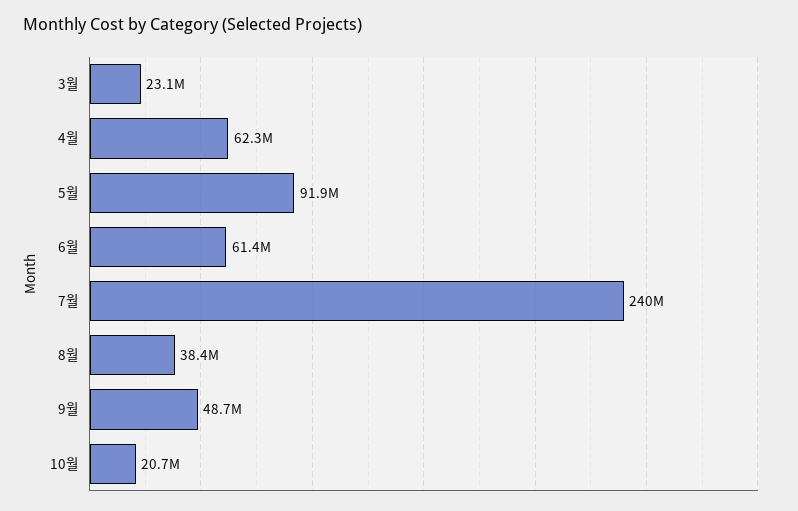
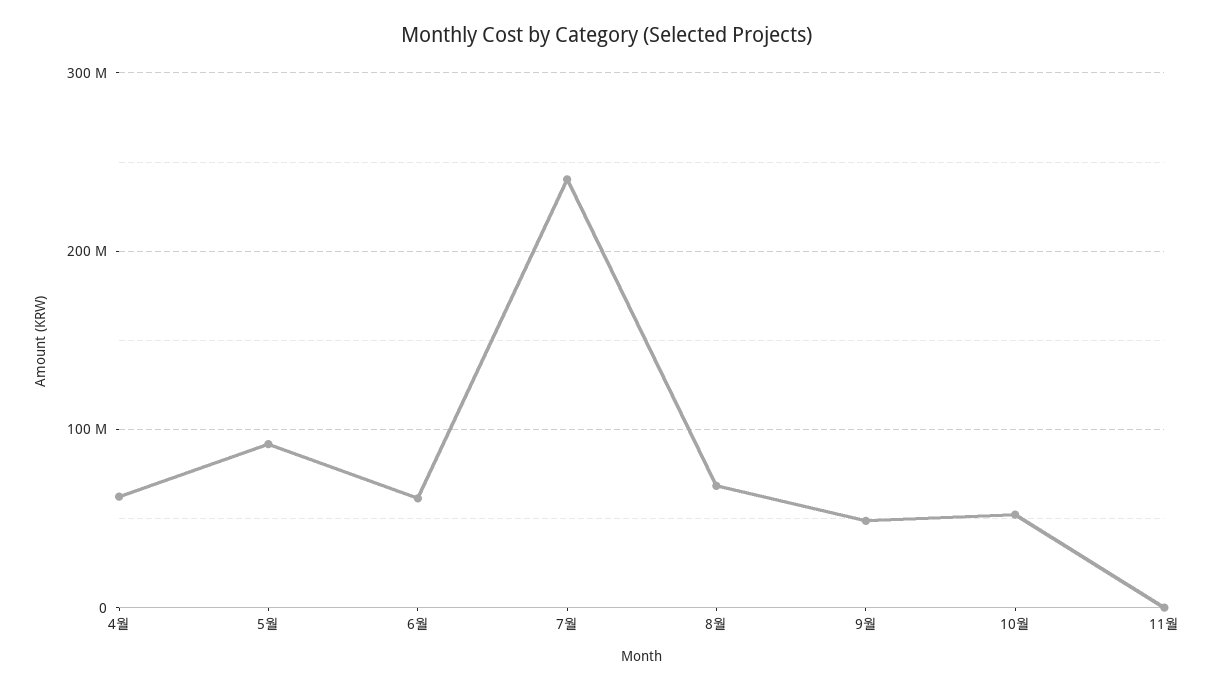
3월: 23100000 -> none
8월: 38400000 -> 70000000
10월: 20700000 -> 50000000
11월: none -> 0

